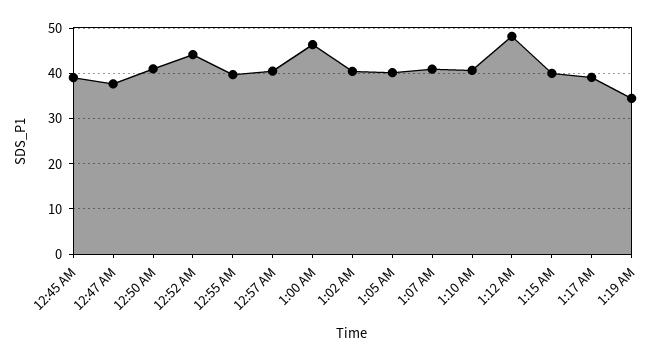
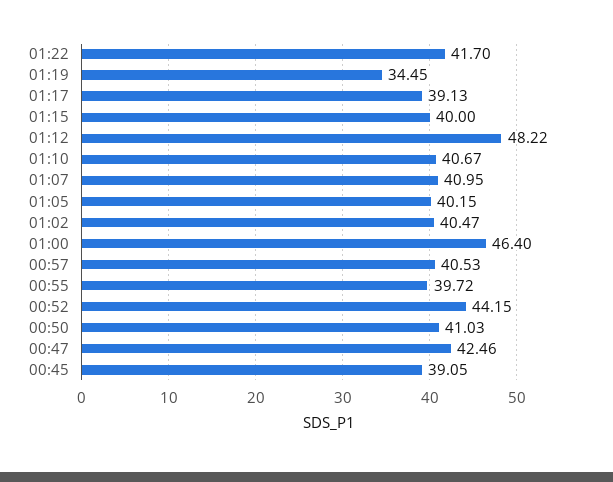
12:47 AM: 38 -> 42.46
01:22: none -> 41.7

